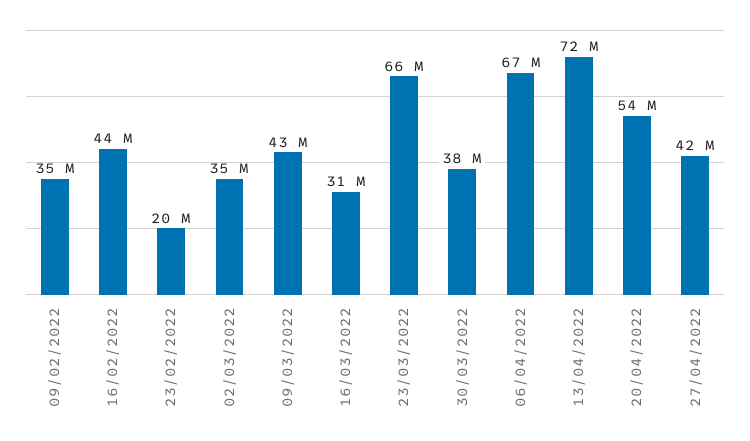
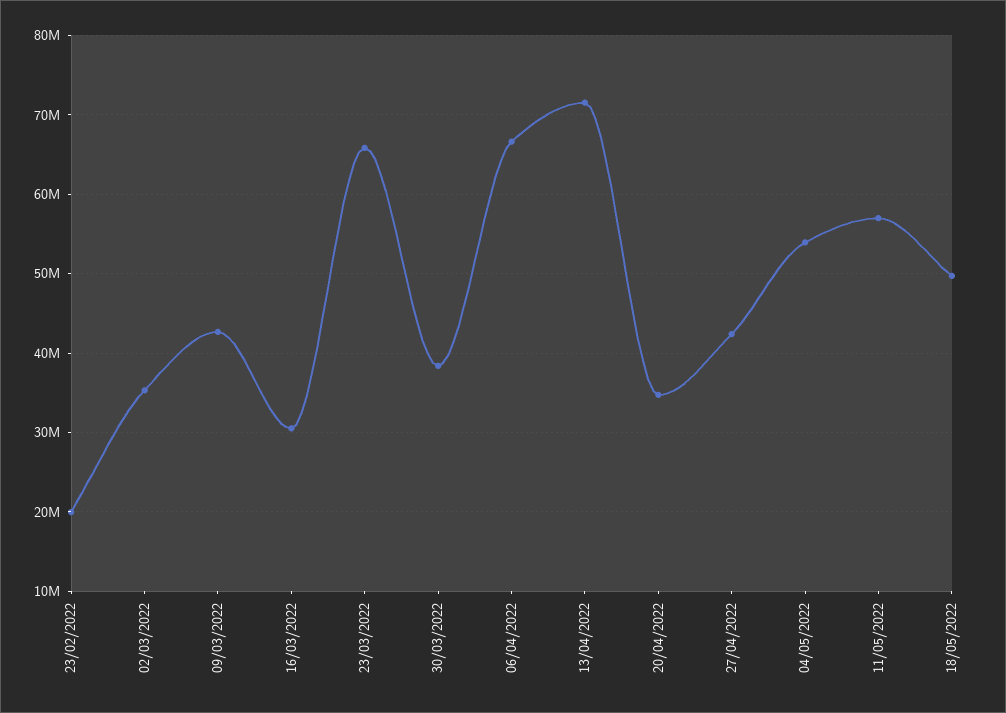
09/02/2022: 35000000 -> none
16/02/2022: 44000000 -> none
20/04/2022: 54000000 -> 35000000
04/05/2022: none -> 54000000
11/05/2022: none -> 57000000
18/05/2022: none -> 50000000

